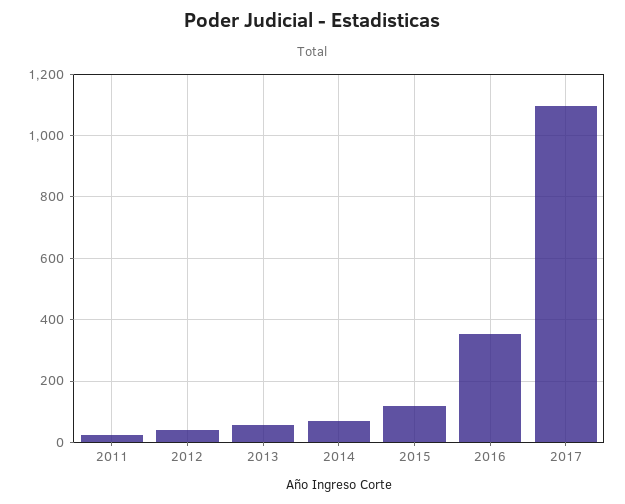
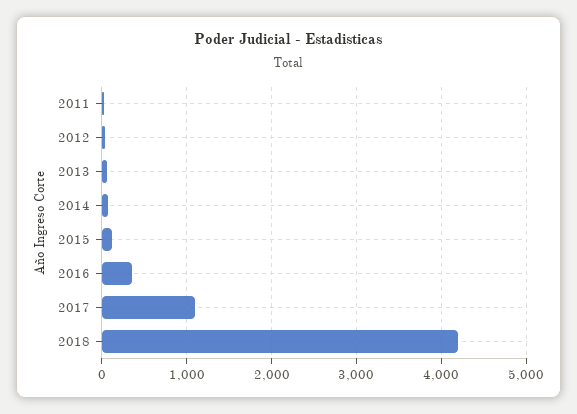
2018: none -> 4200

